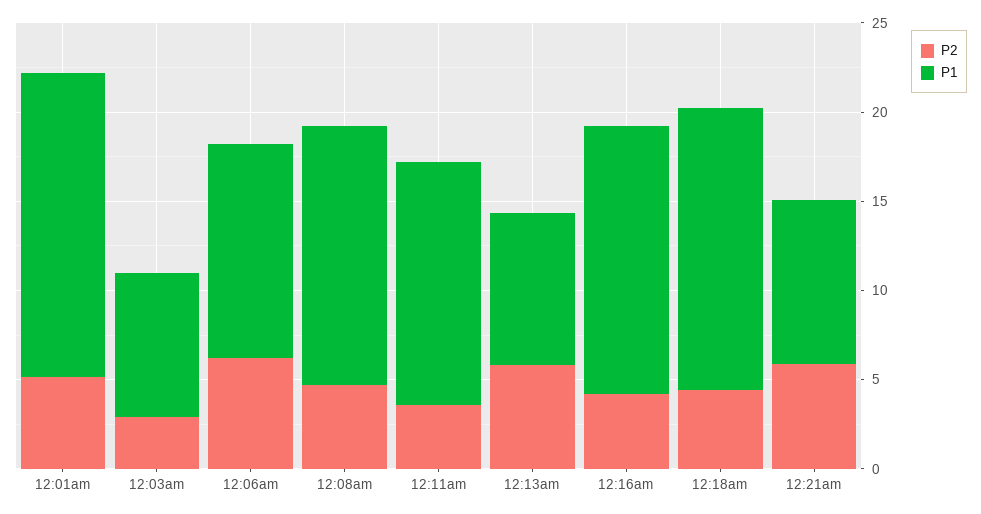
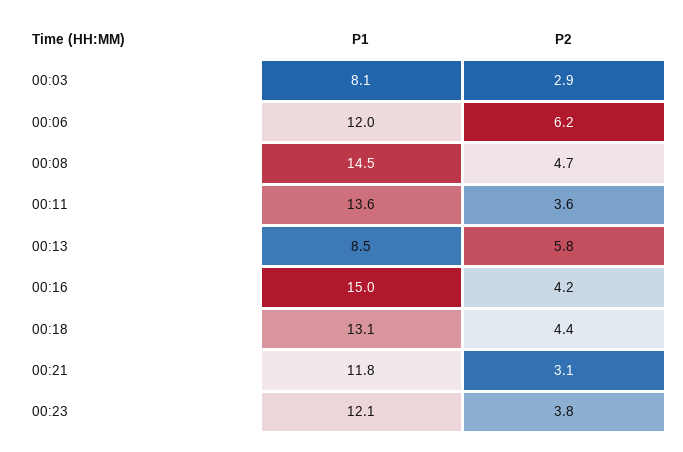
P2, 12:01am: 5 -> none
P1, 12:01am: 17 -> none
P1, 12:18am: 16 -> 13.1
P2, 12:21am: 6 -> 3.1
P1, 12:21am: 9 -> 11.8
P1, 00:23: none -> 12.1
P2, 00:23: none -> 3.8

